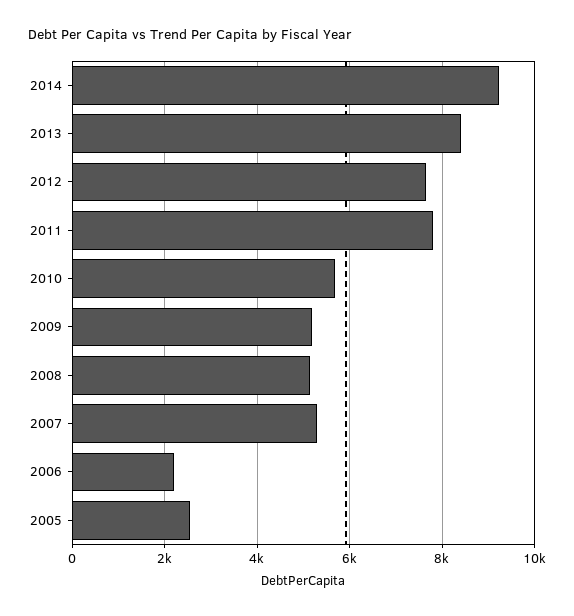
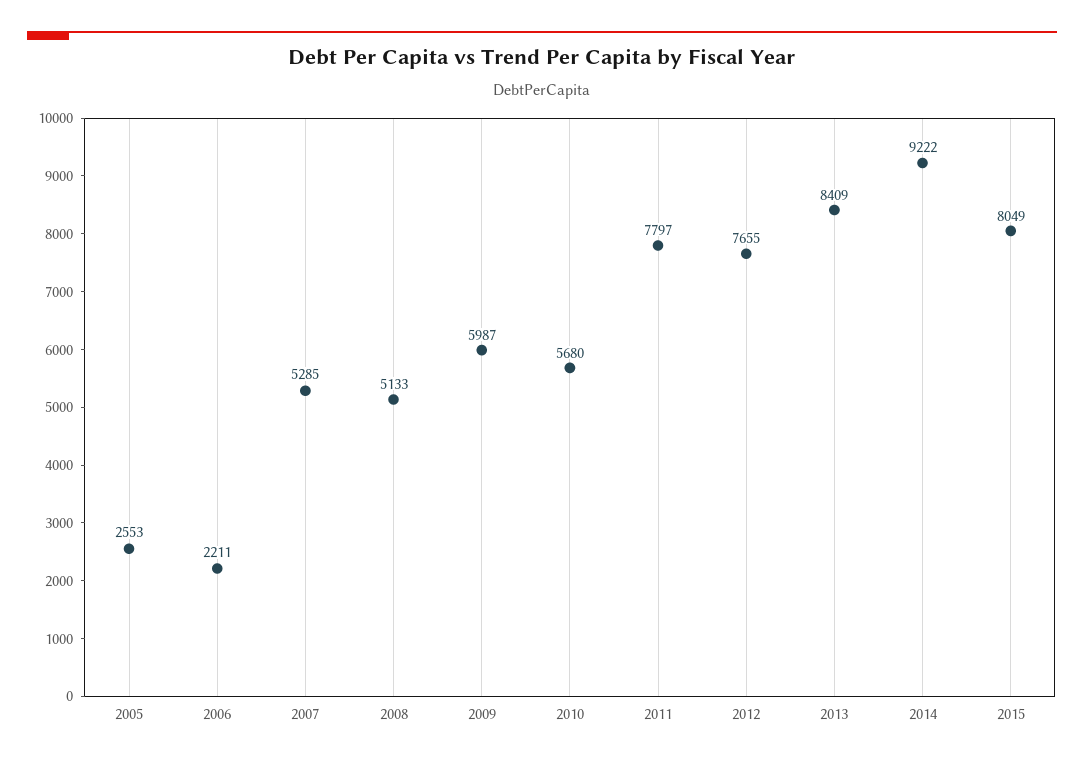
2009: 5200 -> 5987
2015: none -> 8049

